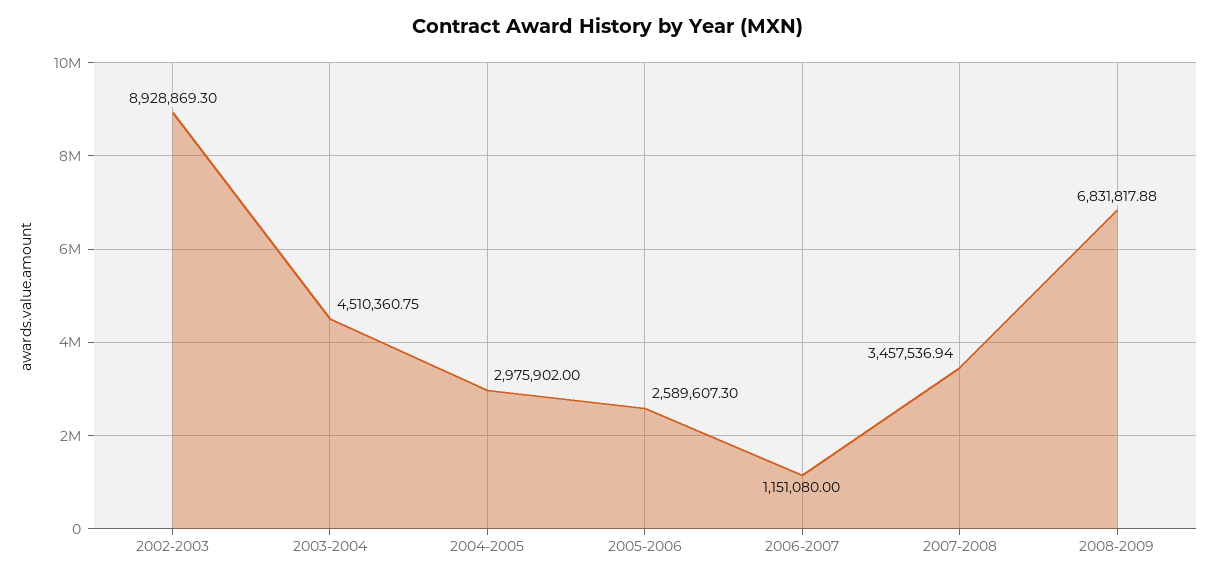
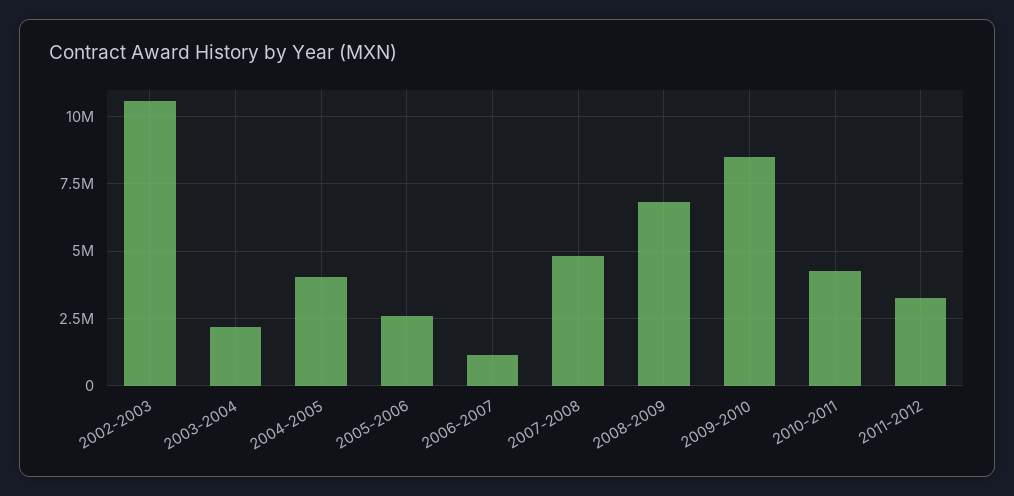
2002-2003: 8928869.3 -> 10500000
2003-2004: 4510360.75 -> 2250000
2004-2005: 2975902 -> 4000000
2007-2008: 3457536.94 -> 4750000
2009-2010: none -> 8500000
2010-2011: none -> 4250000
2011-2012: none -> 3250000

